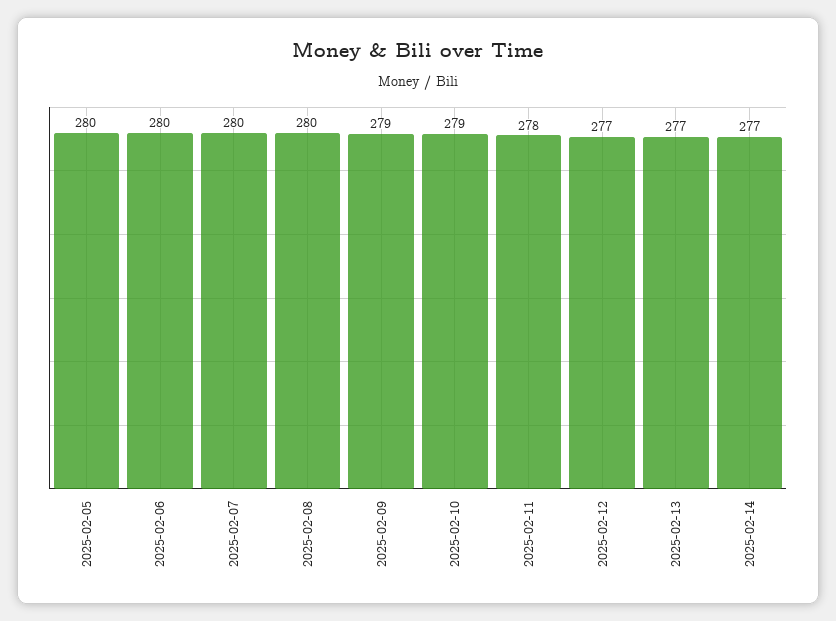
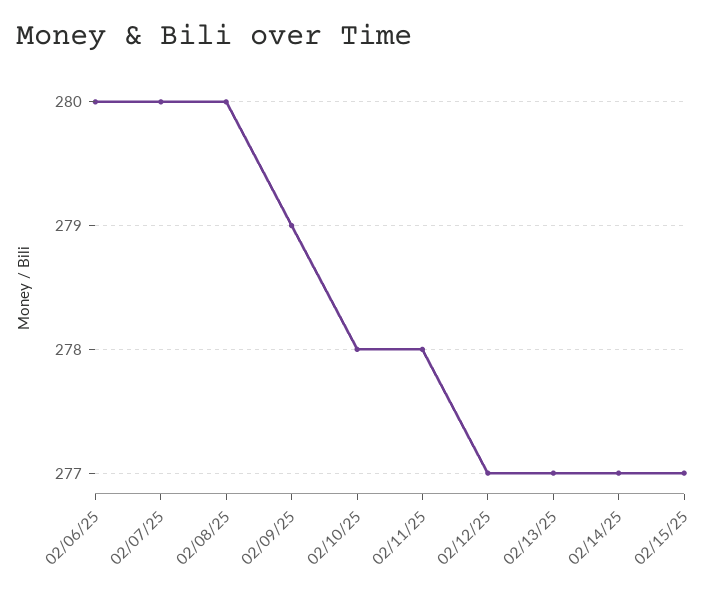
2025-02-05: 280 -> none
2025-02-10: 279 -> 278
02/15/25: none -> 277

